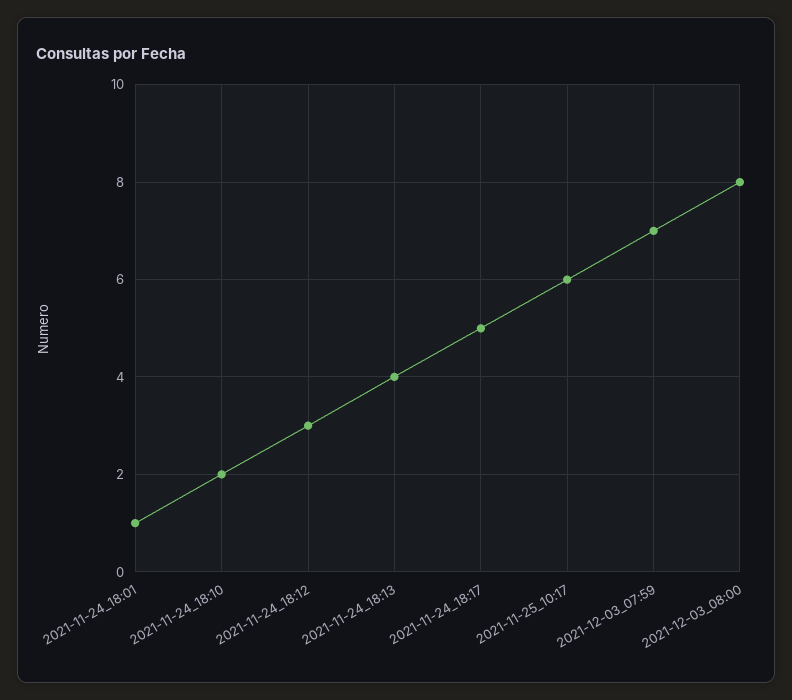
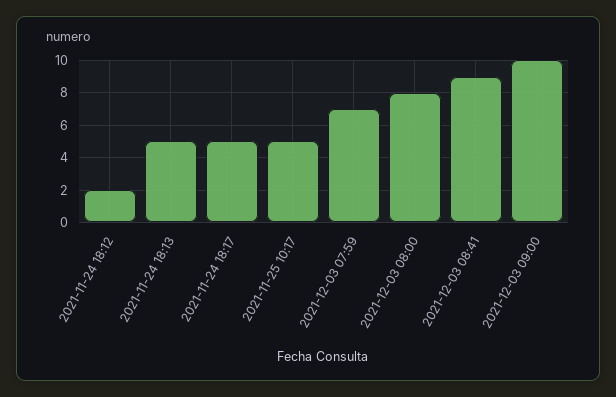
2021-11-24_18:01: 1 -> none
2021-11-24_18:10: 2 -> none
2021-11-24_18:12: 3 -> 2
2021-11-24_18:13: 4 -> 5
2021-11-25_10:17: 6 -> 5
2021-12-03 08:41: none -> 9
2021-12-03 09:00: none -> 10

